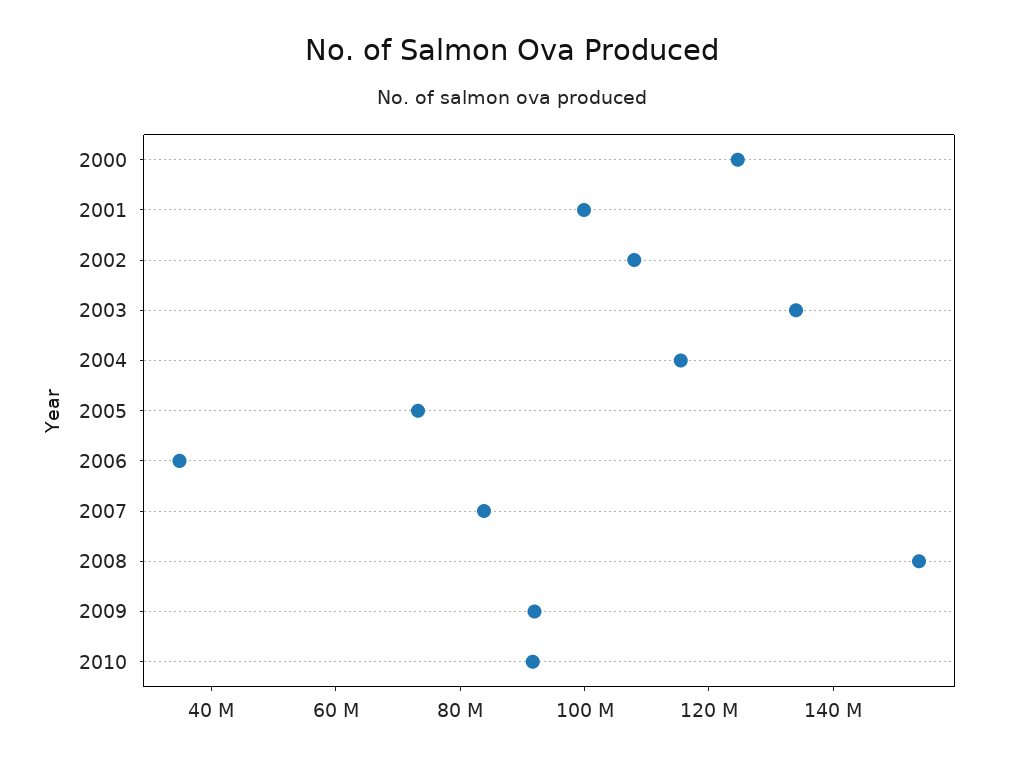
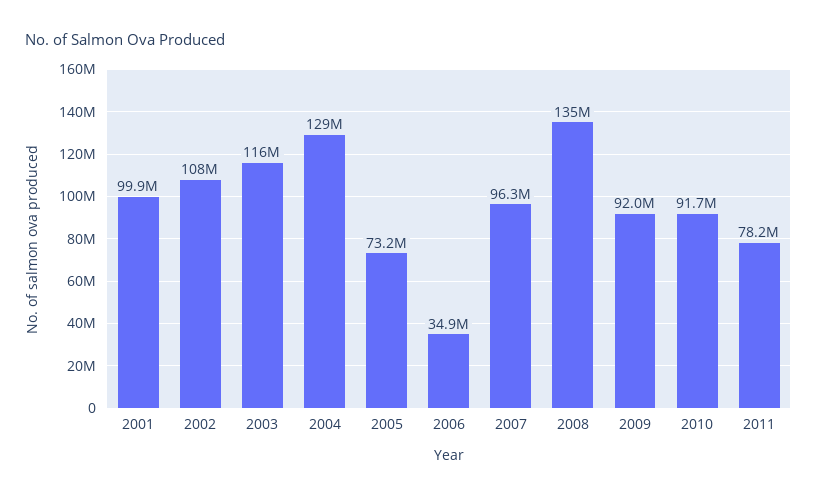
2000: 125000000 -> none
2003: 135000000 -> 116000000
2004: 115000000 -> 129000000
2007: 85000000 -> 96300000
2008: 155000000 -> 135000000
2011: none -> 78200000

